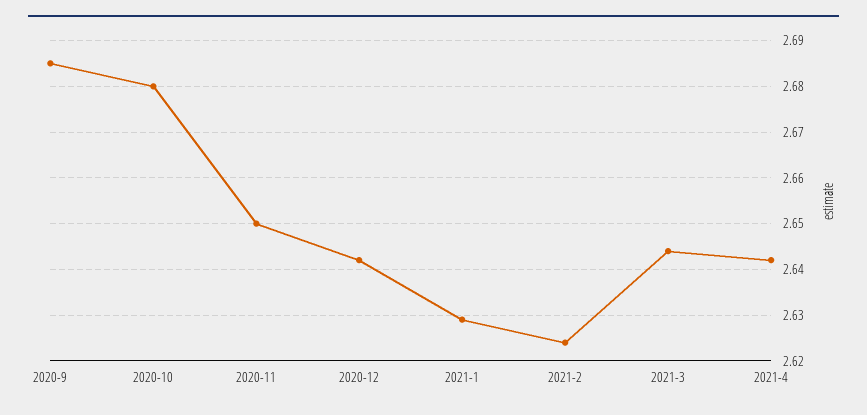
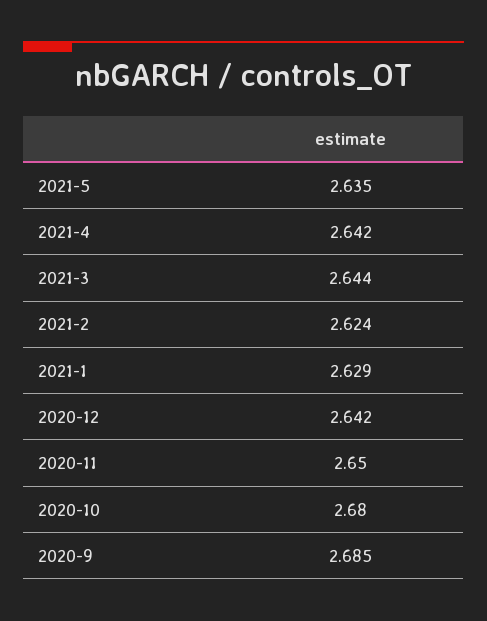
2021-5: none -> 2.635

